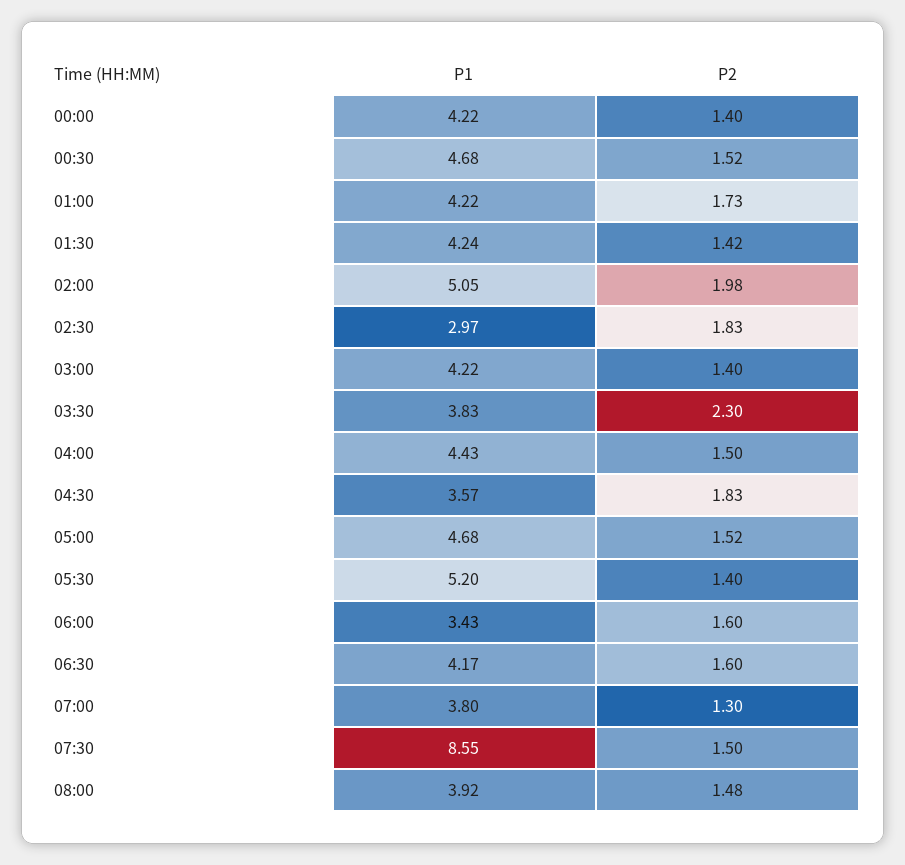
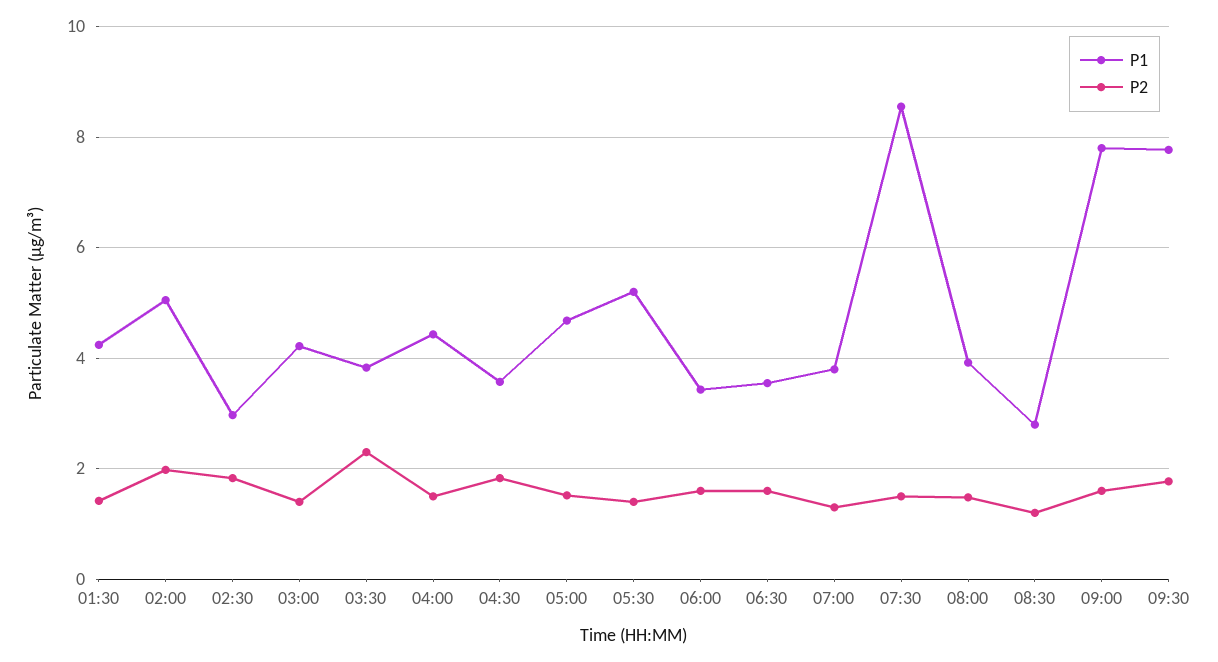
P1, 00:00: 4.22 -> none
P2, 00:00: 1.4 -> none
P1, 00:30: 4.68 -> none
P2, 00:30: 1.52 -> none
P1, 01:00: 4.22 -> none
P2, 01:00: 1.73 -> none
P1, 06:30: 4.17 -> 3.6
P1, 08:30: none -> 2.8
P2, 08:30: none -> 1.2
P1, 09:00: none -> 7.8
P2, 09:00: none -> 1.6
P1, 09:30: none -> 7.8
P2, 09:30: none -> 1.8

